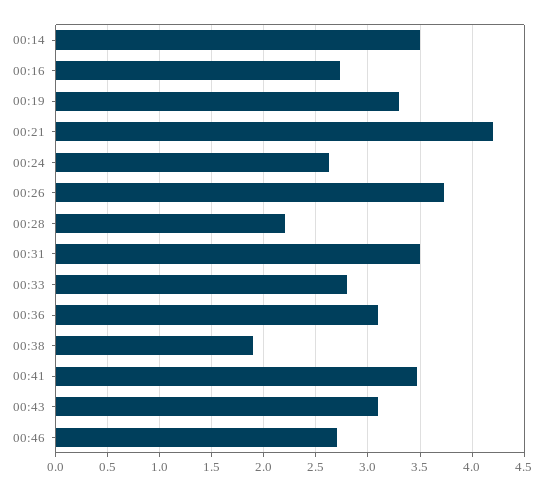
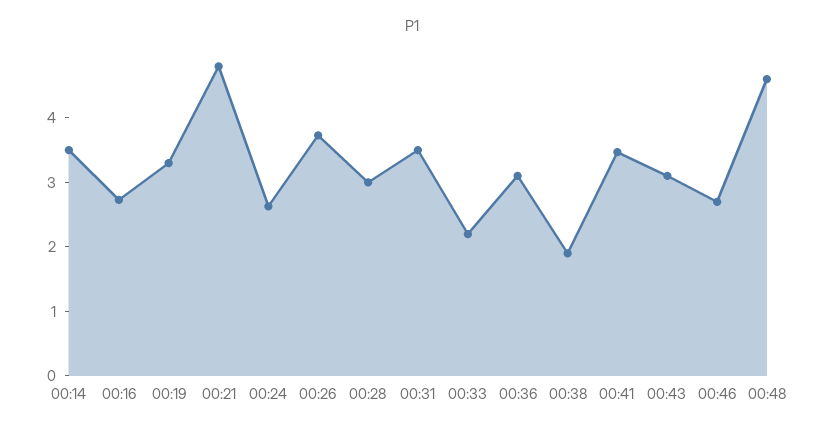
00:21: 4.2 -> 4.8
00:28: 2.2 -> 3
00:33: 2.8 -> 2.2
00:48: none -> 4.6

